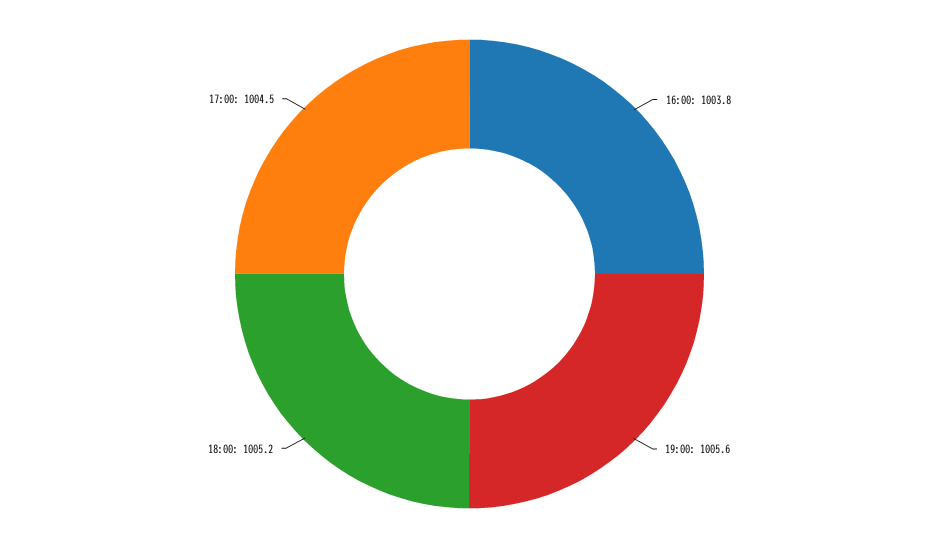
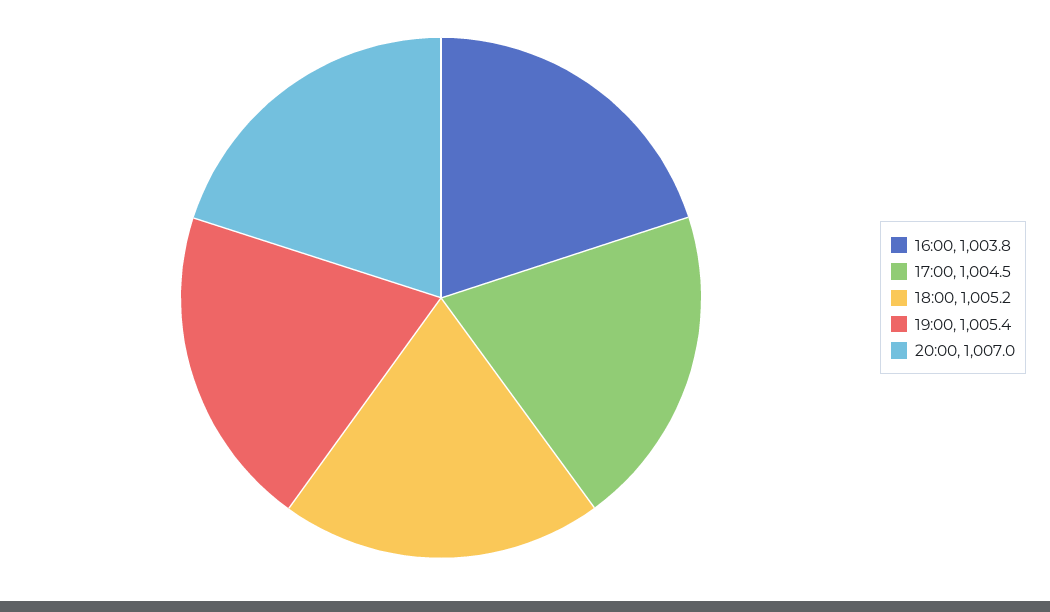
19:00: 1005.6 -> 1005.4
20:00: none -> 1007

